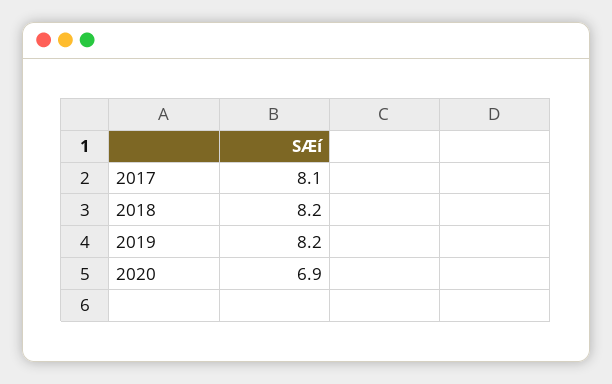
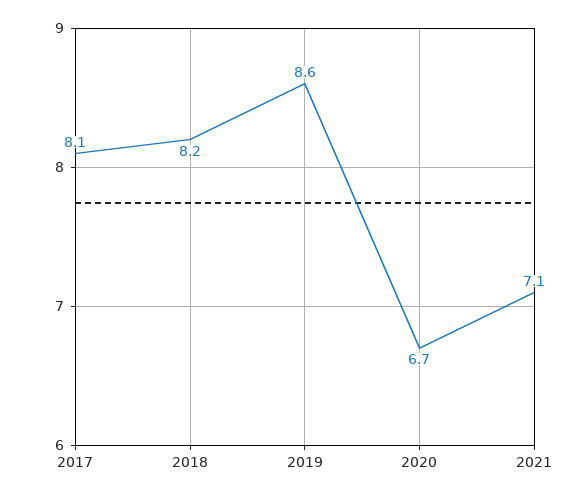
2019: 8.2 -> 8.6
2020: 6.9 -> 6.7
2021: none -> 7.1

